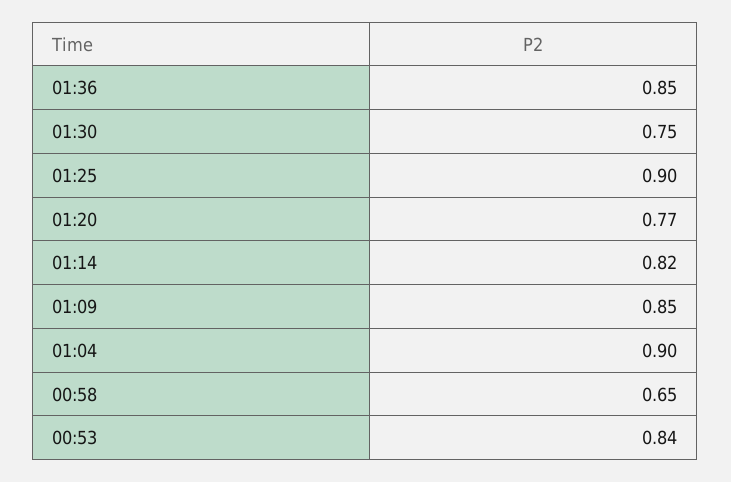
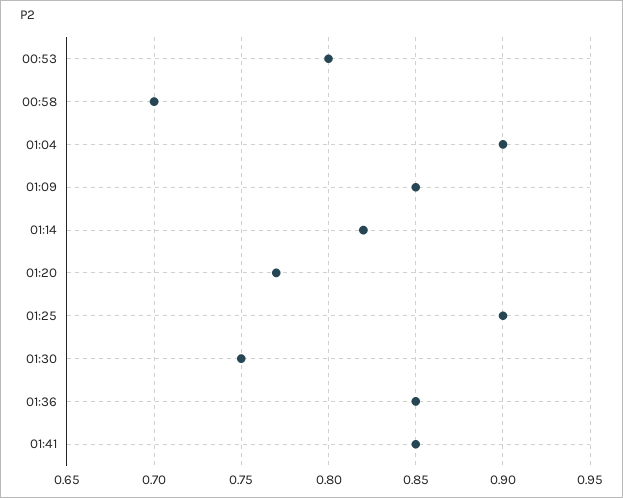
00:58: 0.65 -> 0.7
00:53: 0.84 -> 0.8
01:41: none -> 0.85

